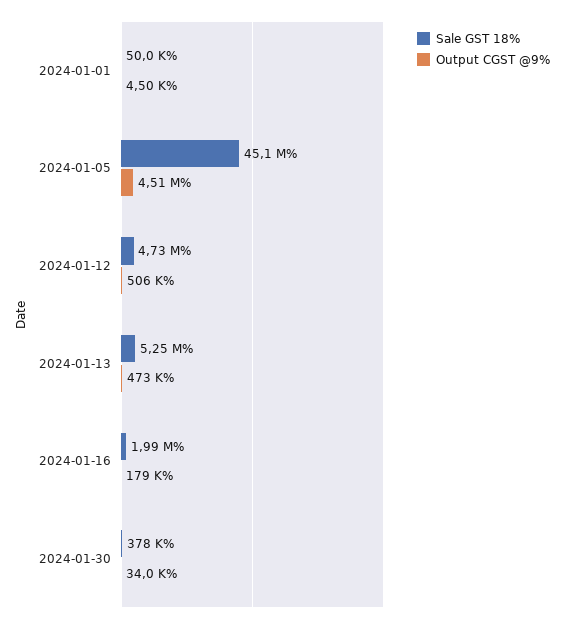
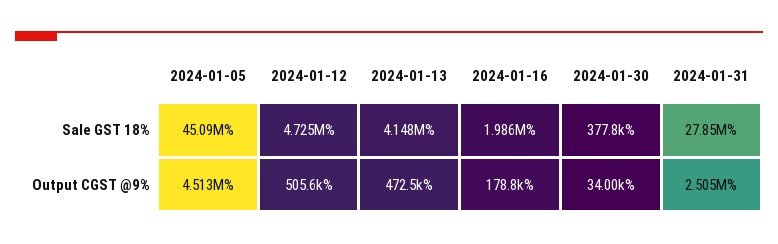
Sale GST 18%, 2024-01-01: 50000 -> none
Output CGST @9%, 2024-01-01: 4500 -> none
Sale GST 18%, 2024-01-13: 5250000 -> 4148000
Sale GST 18%, 2024-01-31: none -> 27850000
Output CGST @9%, 2024-01-31: none -> 2505000

